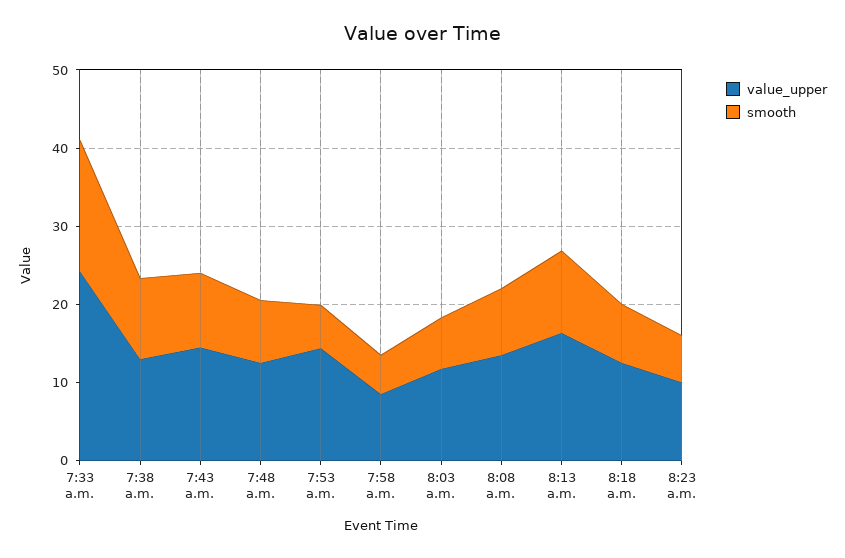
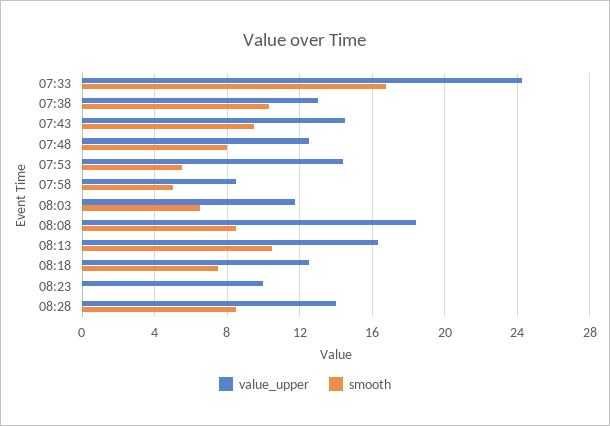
value_upper, 8:08 a.m.: 14 -> 18.5
smooth, 8:23 a.m.: 6 -> 0
value_upper, 08:28: none -> 14
smooth, 08:28: none -> 8.5

